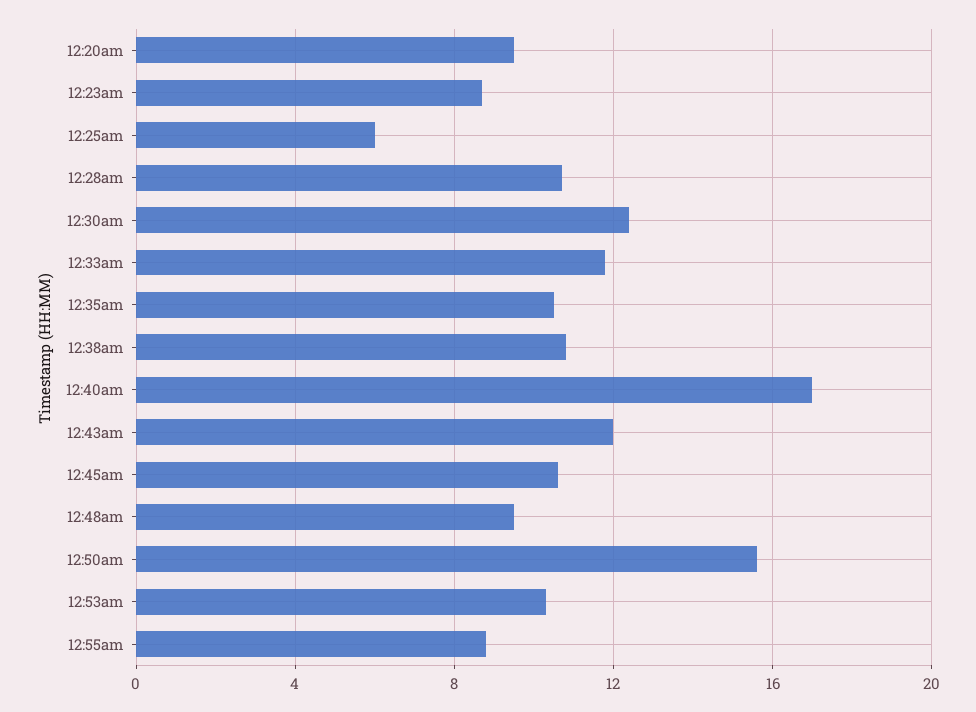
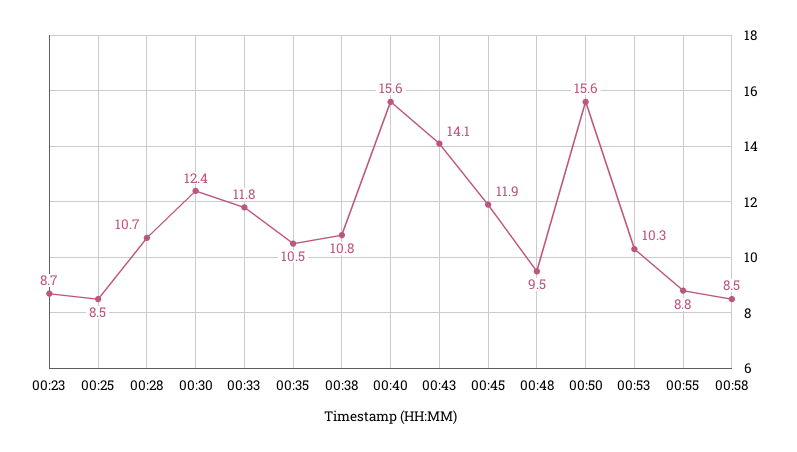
12:20am: 9.5 -> none
12:25am: 6 -> 8.5
12:40am: 17 -> 15.6
12:43am: 12 -> 14.1
12:45am: 10.5 -> 11.9
00:58: none -> 8.5

